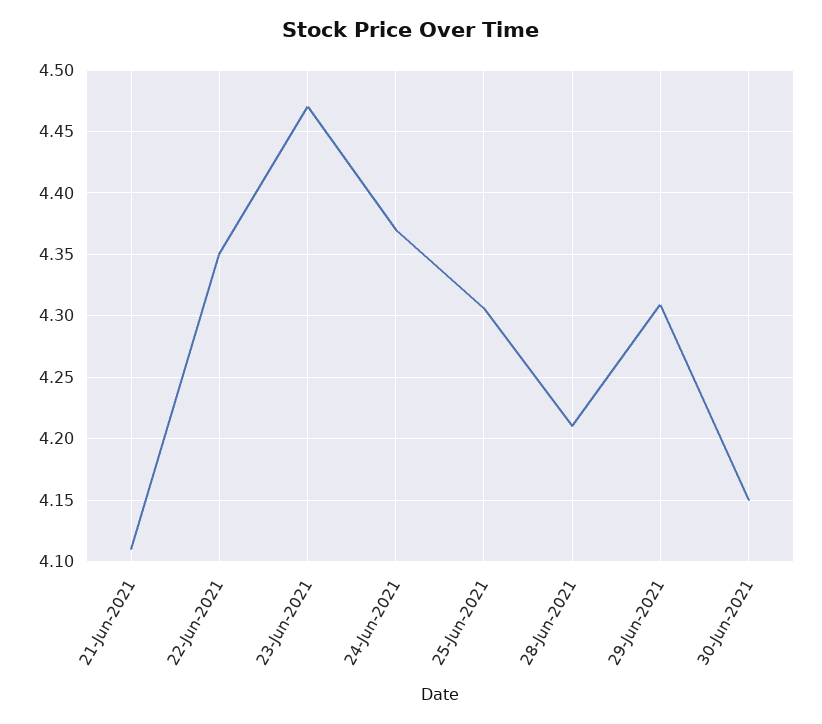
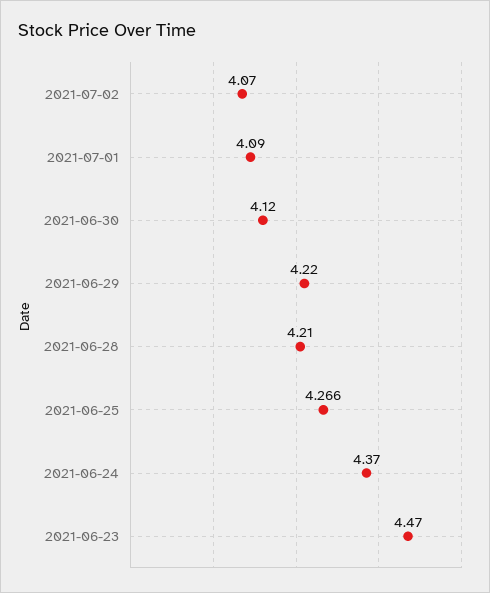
21-Jun-2021: 4.11 -> none
22-Jun-2021: 4.35 -> none
25-Jun-2021: 4.305 -> 4.266
29-Jun-2021: 4.31 -> 4.22
30-Jun-2021: 4.15 -> 4.12
2021-07-02: none -> 4.07
2021-07-01: none -> 4.09

